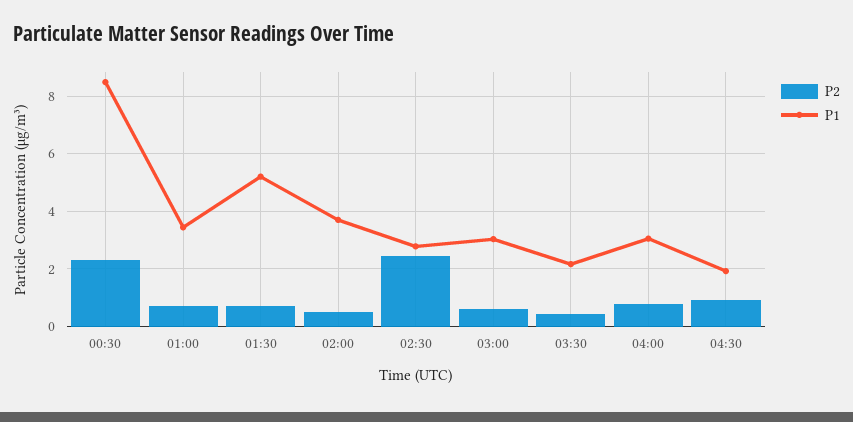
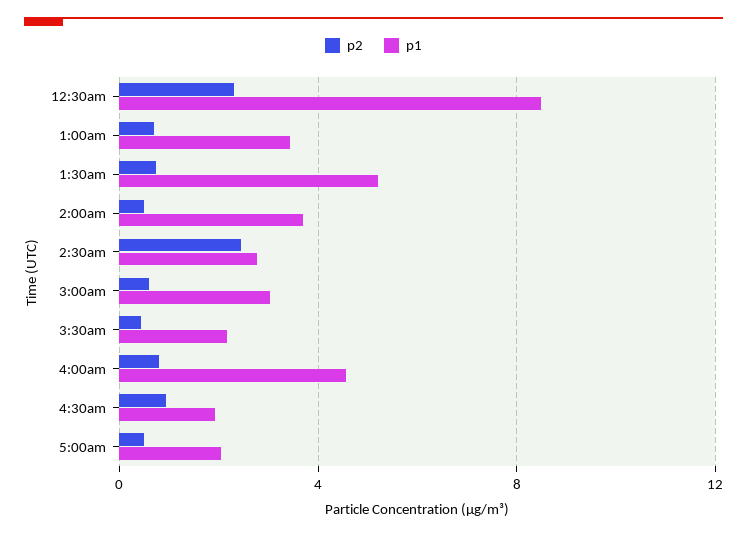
P1, 04:00: 3 -> 4.5
P2, 5:00am: none -> 0.5
P1, 5:00am: none -> 2

